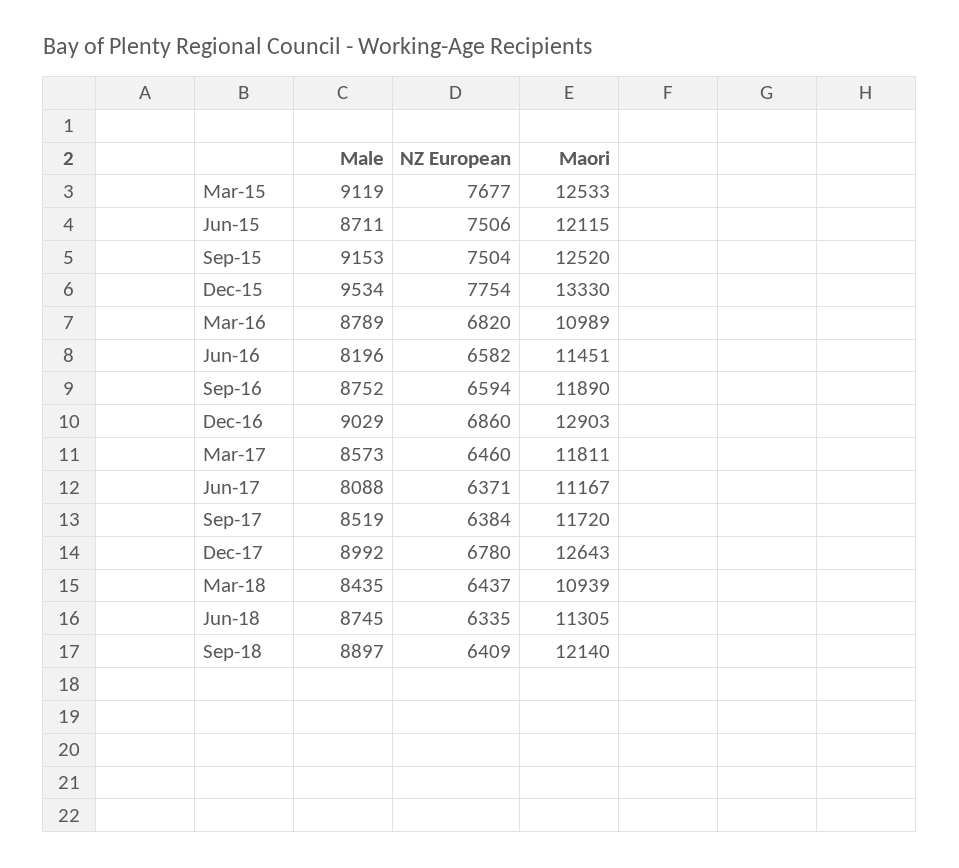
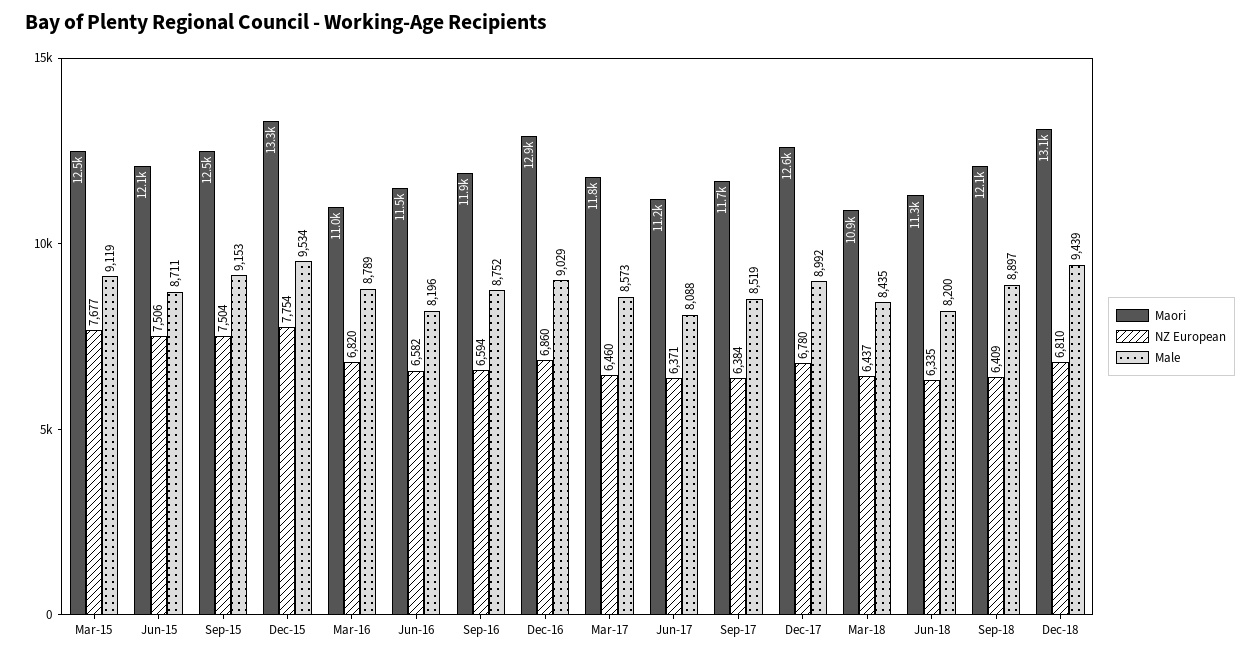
Male, Jun-18: 8745 -> 8200
Maori, Dec-18: none -> 13100
NZ European, Dec-18: none -> 6810
Male, Dec-18: none -> 9439

